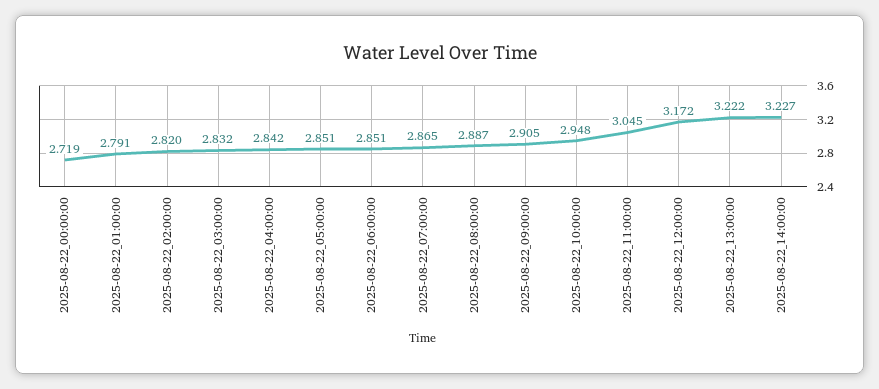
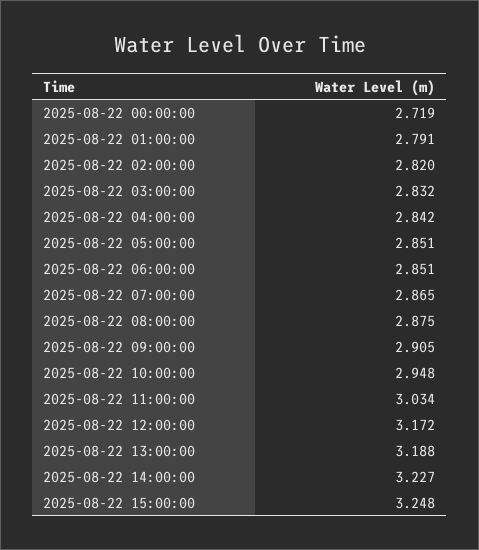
2025-08-22_08:00:00: 2.887 -> 2.875
2025-08-22_11:00:00: 3.045 -> 3.034
2025-08-22_13:00:00: 3.222 -> 3.188
2025-08-22 15:00:00: none -> 3.248

